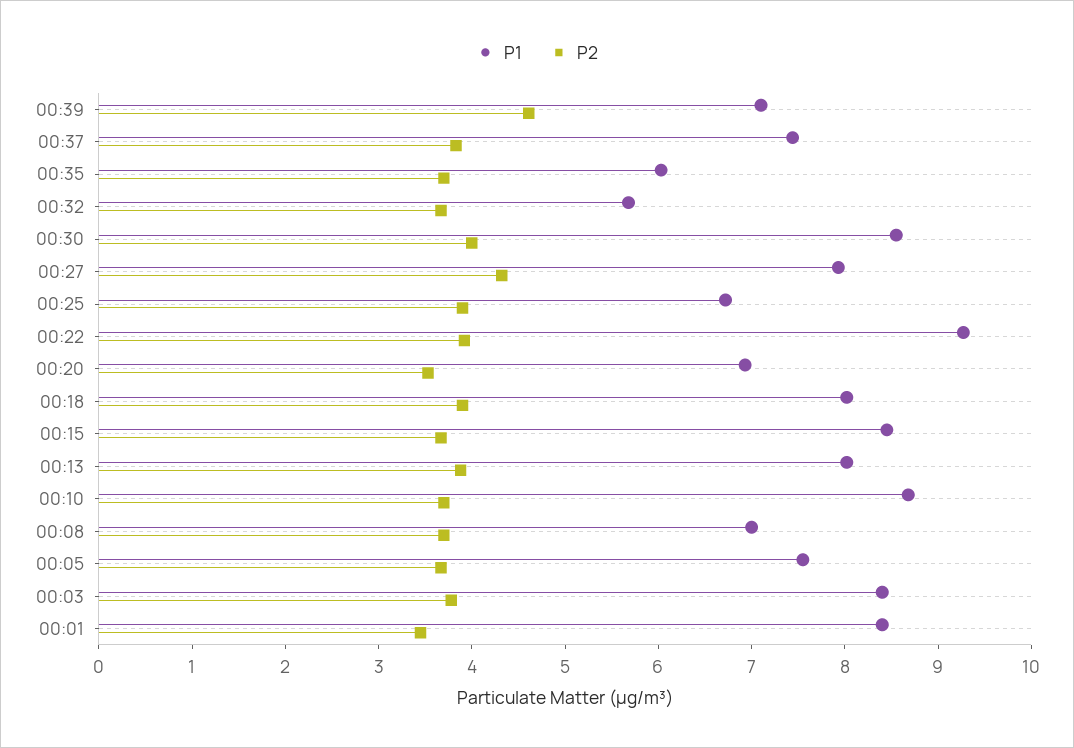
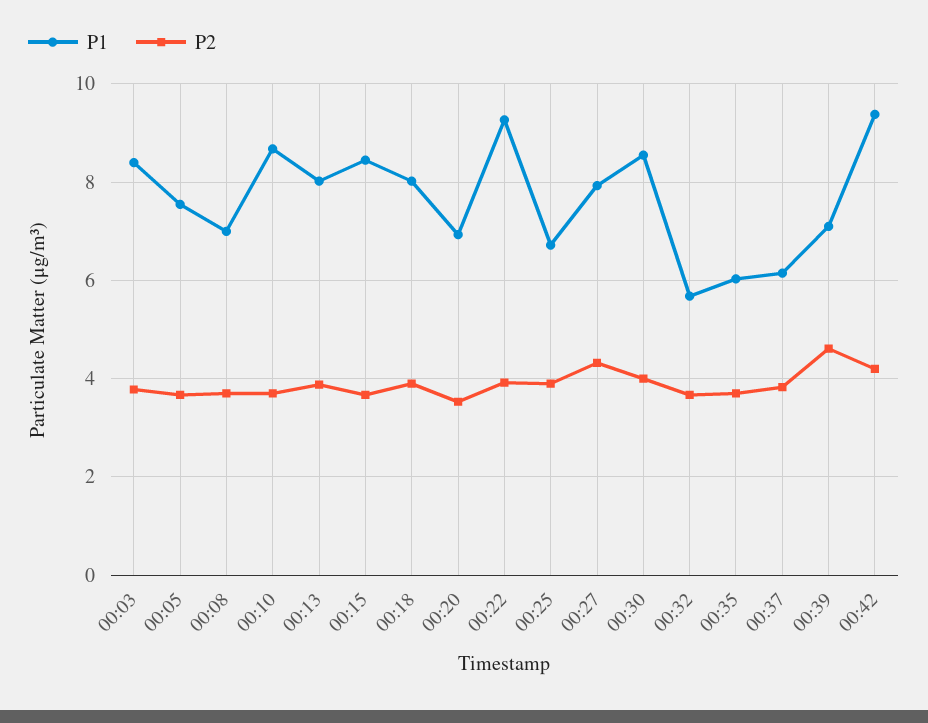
P1, 00:37: 7.4 -> 6.2
P1, 00:01: 8.4 -> none
P2, 00:01: 3.4 -> none
P1, 00:42: none -> 9.4
P2, 00:42: none -> 4.2

